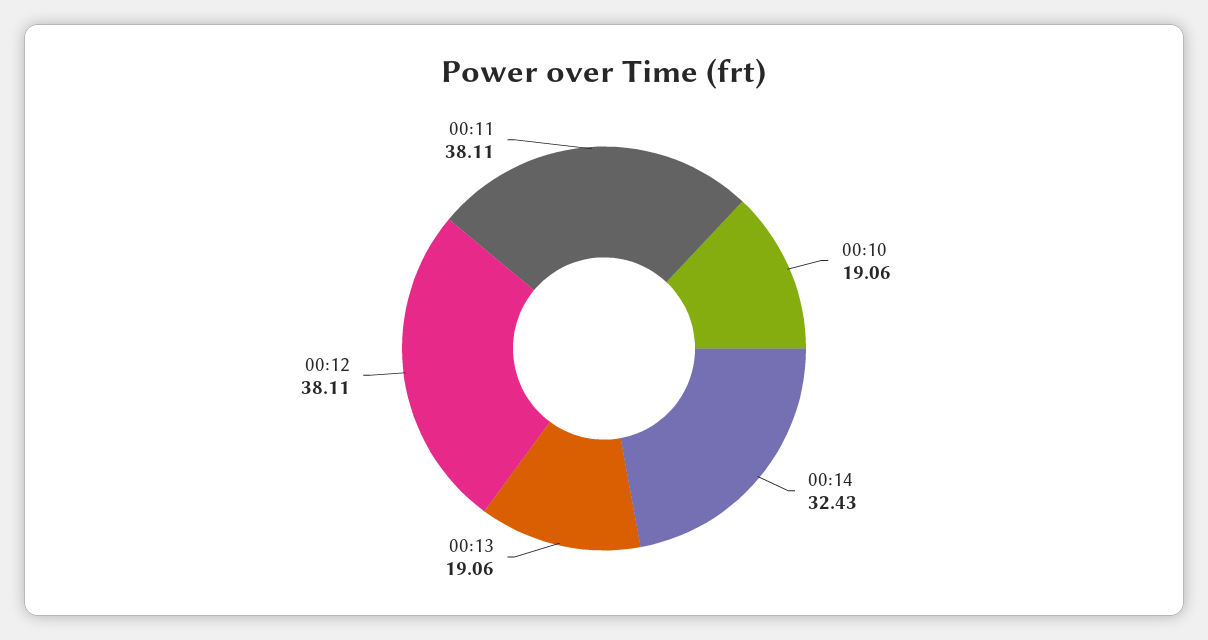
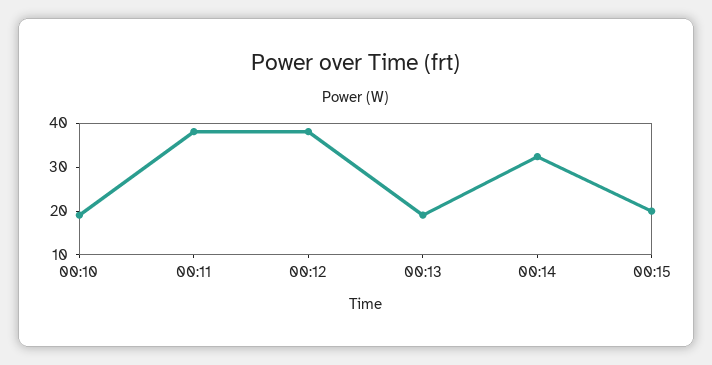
00:15: none -> 20

